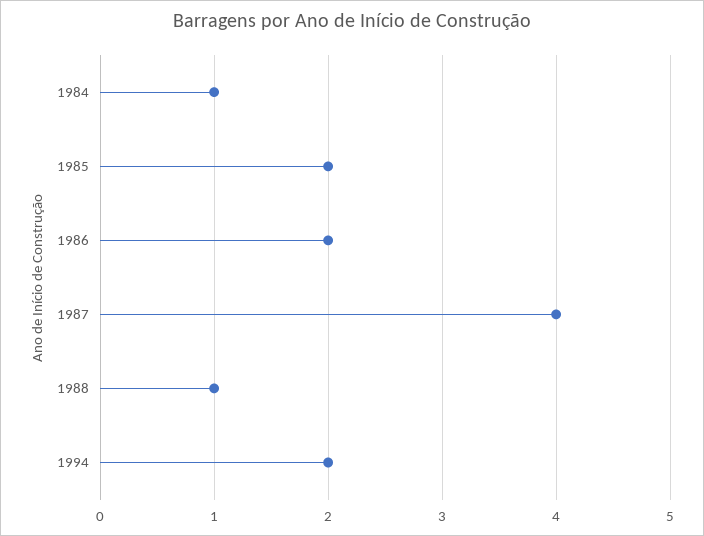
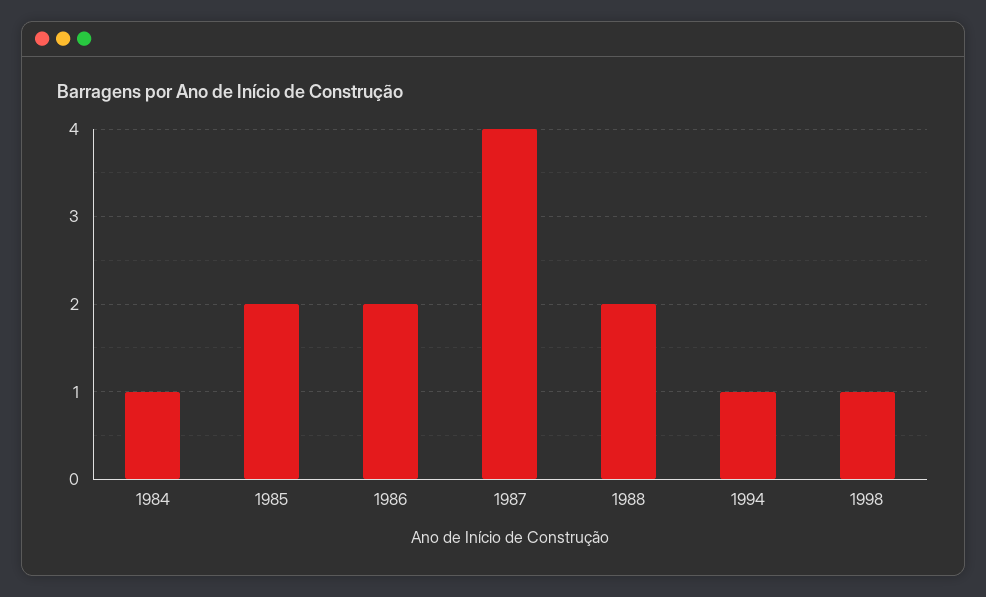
1988: 1 -> 2
1994: 2 -> 1
1998: none -> 1

